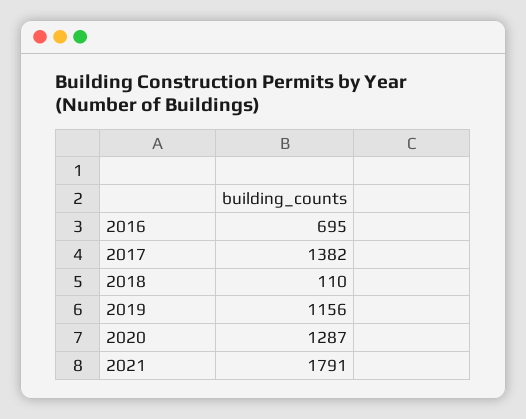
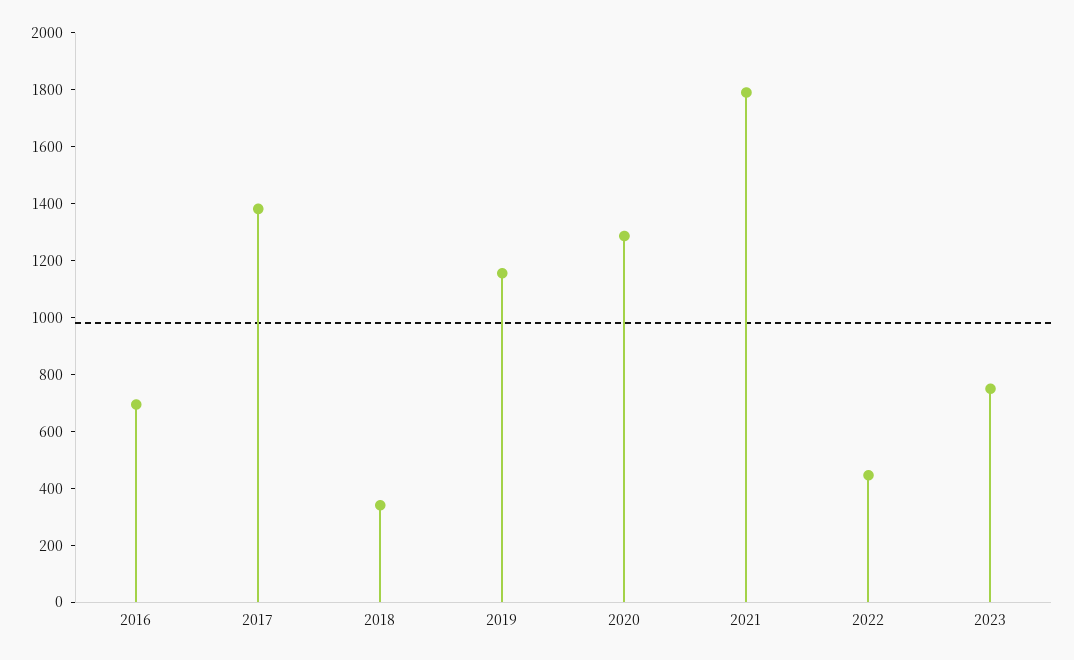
2018: 110 -> 350
2022: none -> 450
2023: none -> 750

